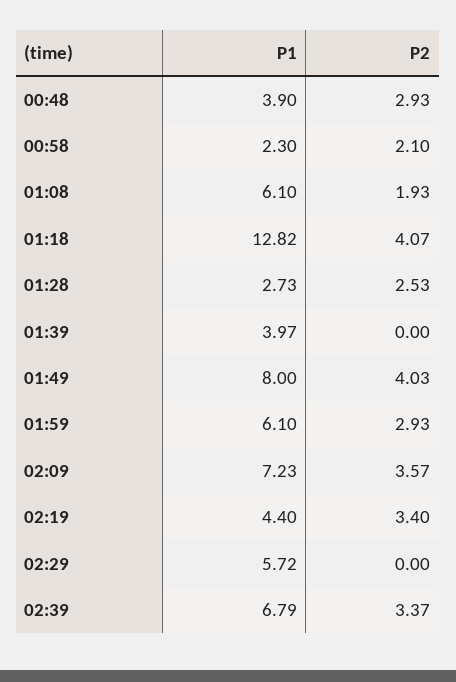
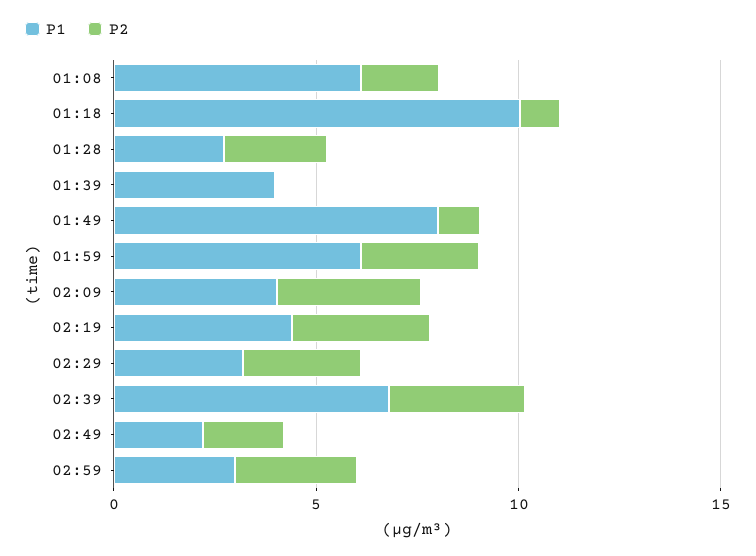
P1, 00:48: 3.9 -> none
P2, 00:48: 2.93 -> none
P1, 00:58: 2.3 -> none
P2, 00:58: 2.1 -> none
P1, 01:18: 12.82 -> 10
P2, 01:18: 4.07 -> 1
P2, 01:49: 4.03 -> 1
P1, 02:09: 7.23 -> 4
P1, 02:29: 5.72 -> 3
P2, 02:29: 0 -> 3
P1, 02:49: none -> 2
P2, 02:49: none -> 2
P1, 02:59: none -> 3
P2, 02:59: none -> 3

